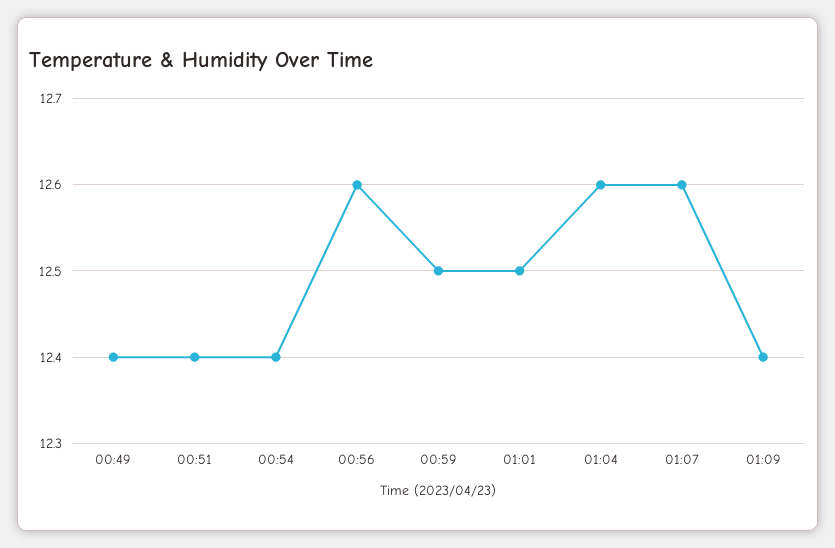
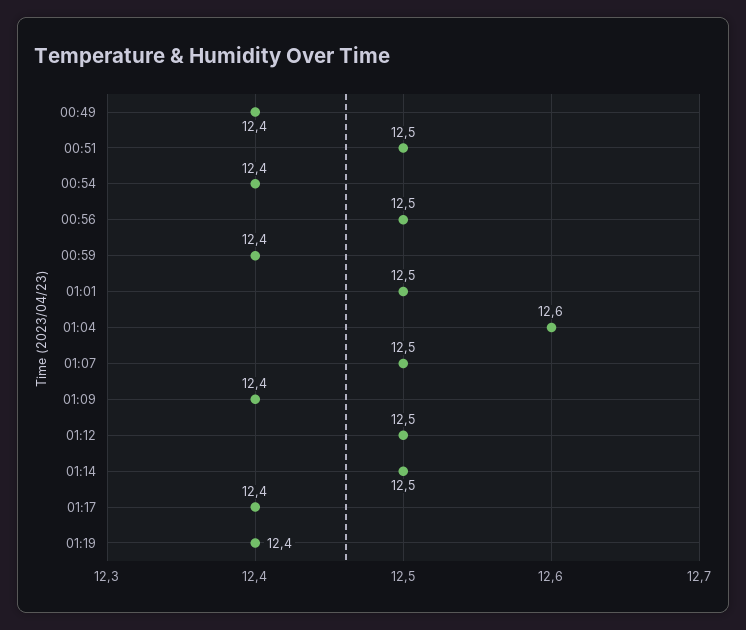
00:51: 12.4 -> 12.5
00:56: 12.6 -> 12.5
00:59: 12.5 -> 12.4
01:07: 12.6 -> 12.5
01:12: none -> 12.5
01:14: none -> 12.5
01:17: none -> 12.4
01:19: none -> 12.4

